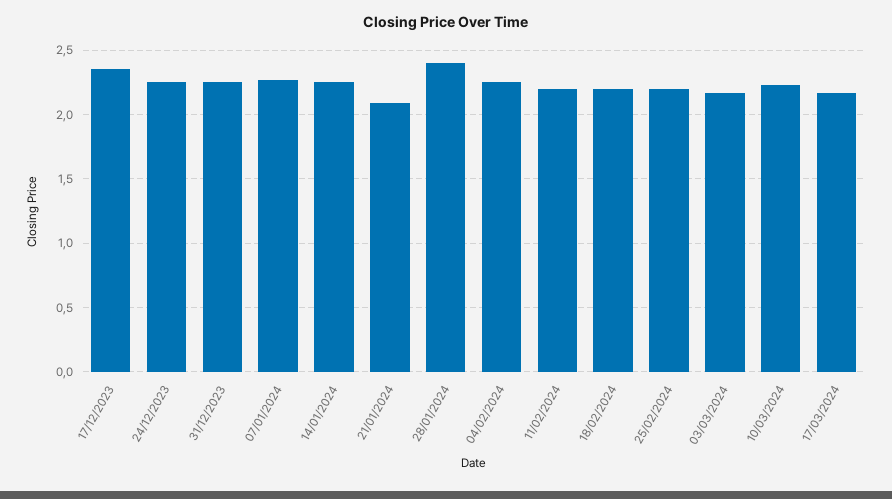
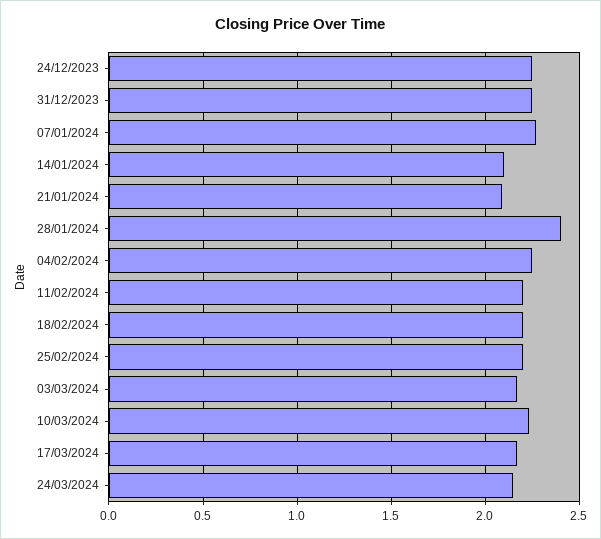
17/12/2023: 2.35 -> none
14/01/2024: 2.25 -> 2.1
24/03/2024: none -> 2.15

